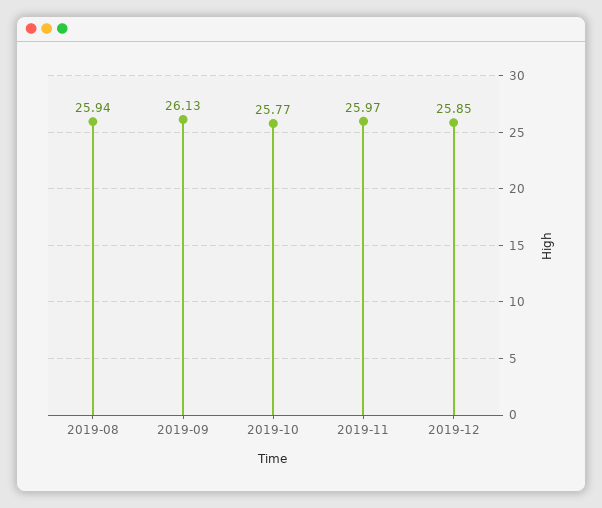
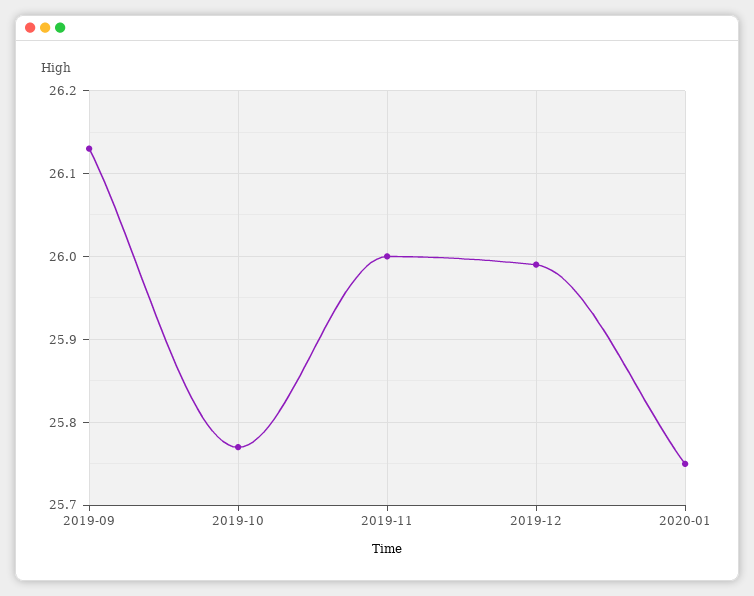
2019-08: 25.94 -> none
2019-11: 25.97 -> 26
2019-12: 25.85 -> 25.99
2020-01: none -> 25.75

